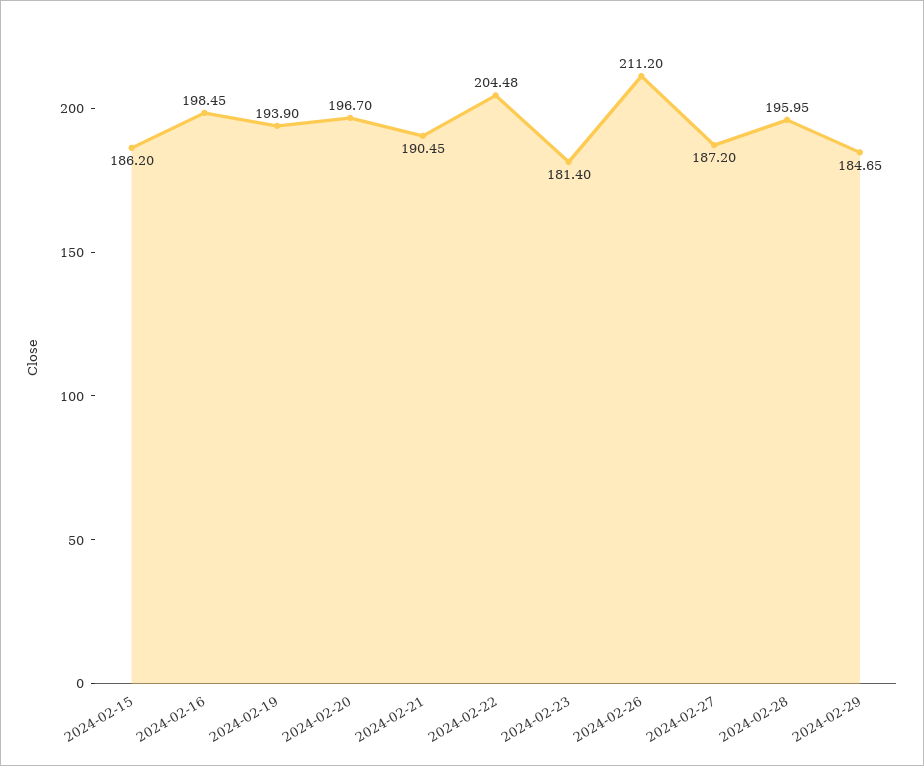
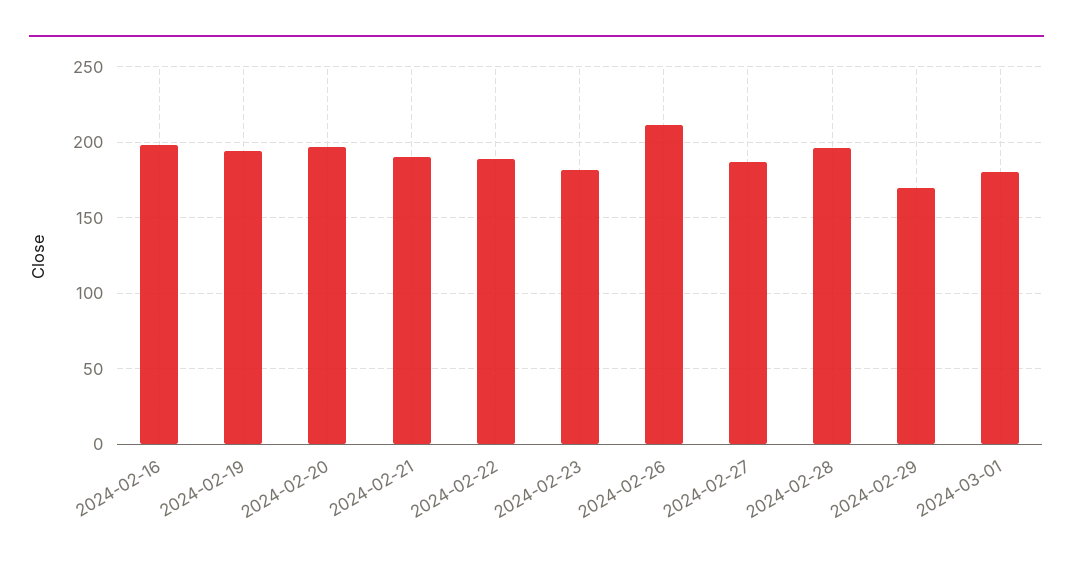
2024-02-15: 186.2 -> none
2024-02-22: 204.48 -> 190
2024-02-29: 184.65 -> 170
2024-03-01: none -> 180

